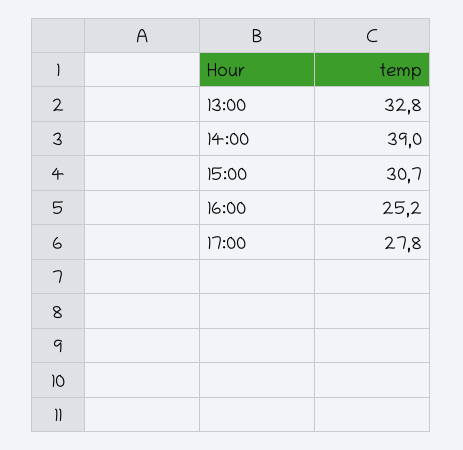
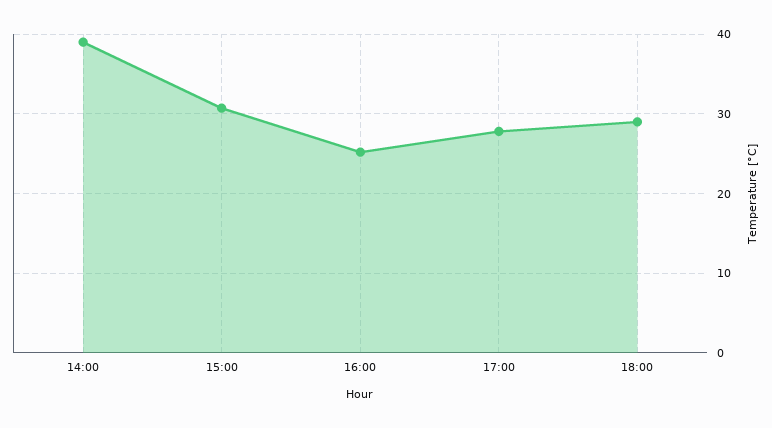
13:00: 32.8 -> none
18:00: none -> 29

